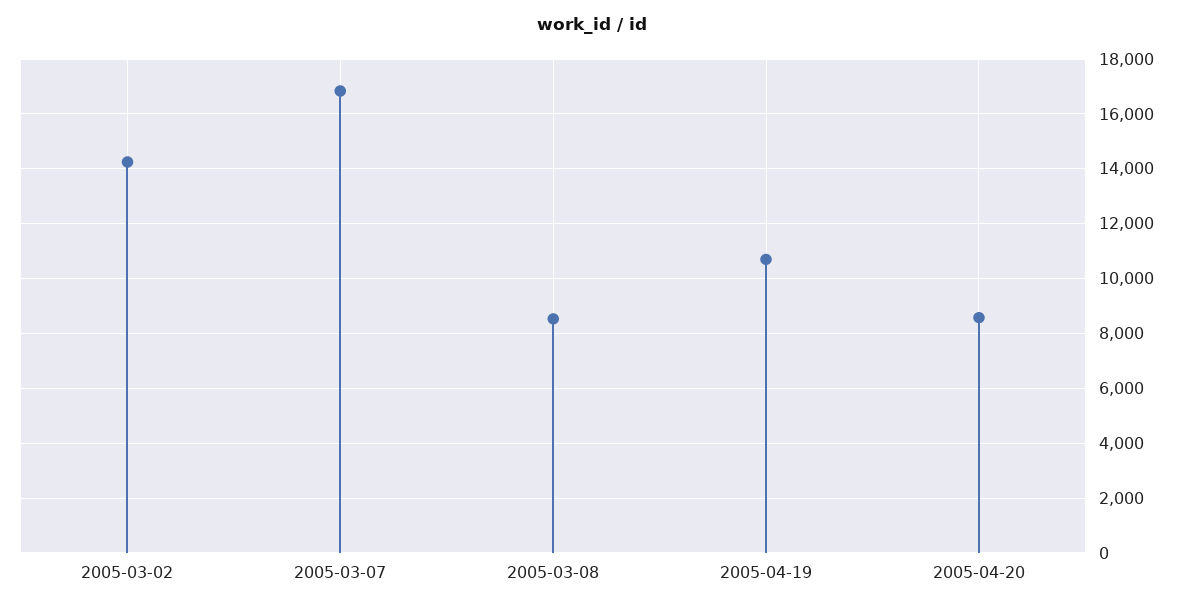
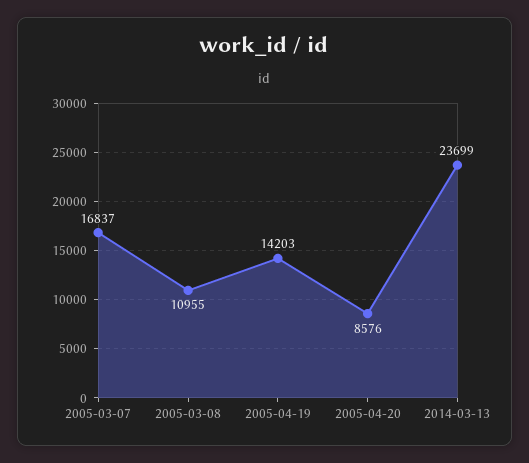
2005-03-02: 14250 -> none
2005-03-08: 8500 -> 10955
2005-04-19: 10750 -> 14203
2014-03-13: none -> 23699

